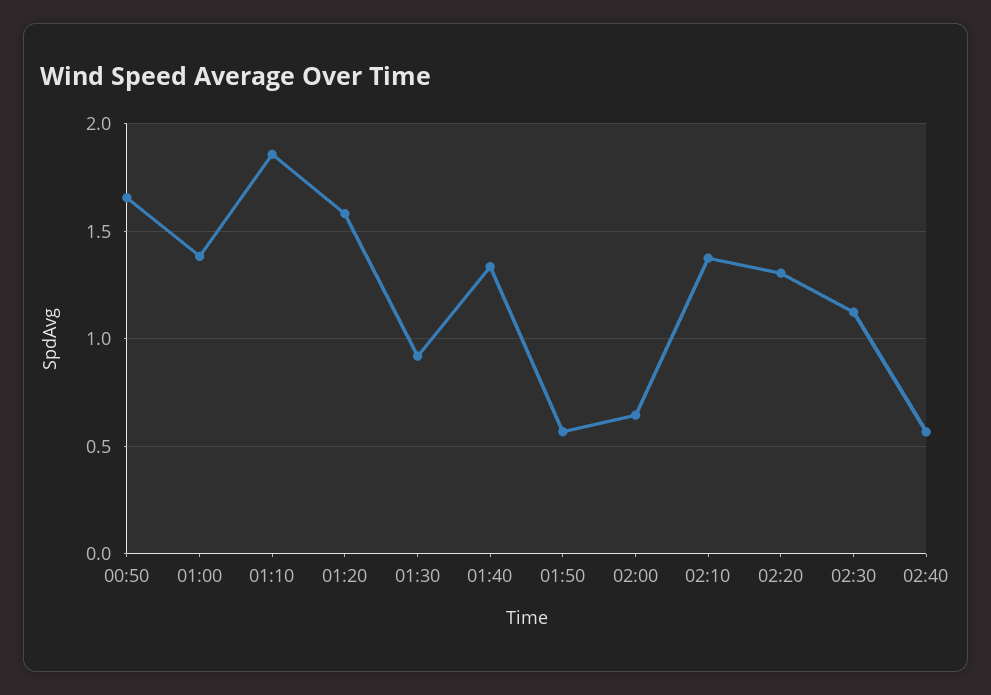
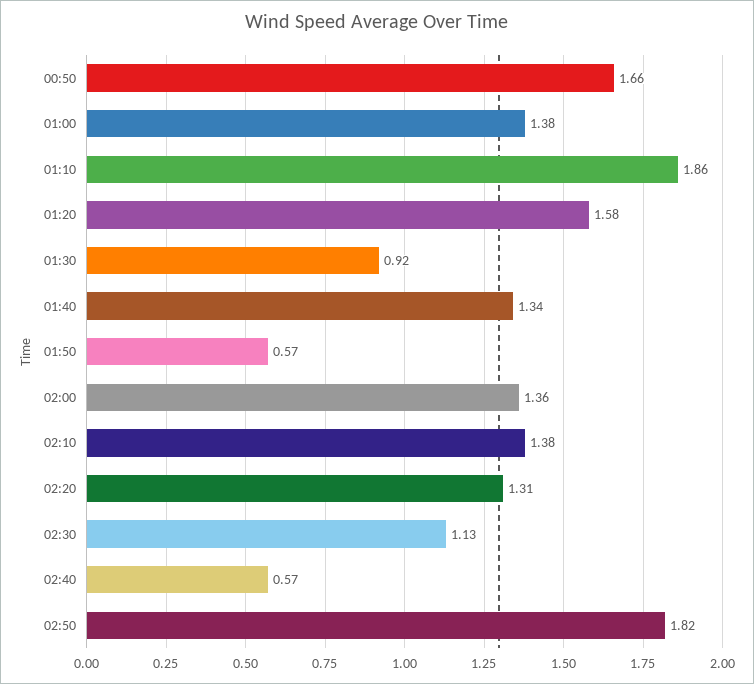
02:00: 0.65 -> 1.36
02:50: none -> 1.82

